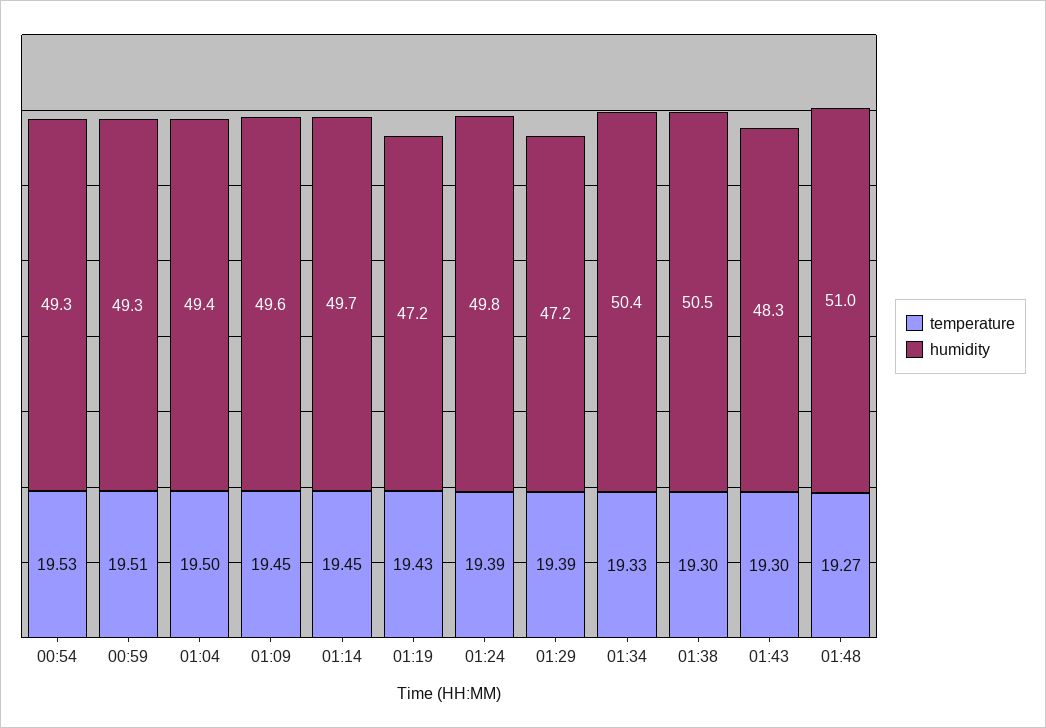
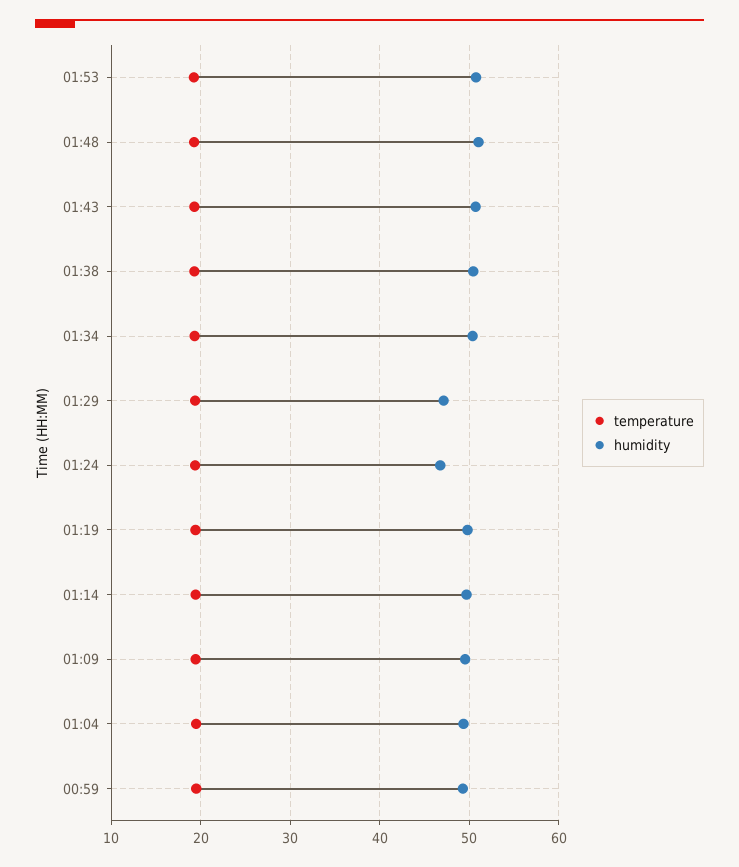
temperature, 00:54: 19.53 -> none
humidity, 00:54: 49.3 -> none
humidity, 01:19: 47.2 -> 50
humidity, 01:24: 49.8 -> 47
humidity, 01:43: 48.3 -> 51
temperature, 01:53: none -> 19
humidity, 01:53: none -> 51

